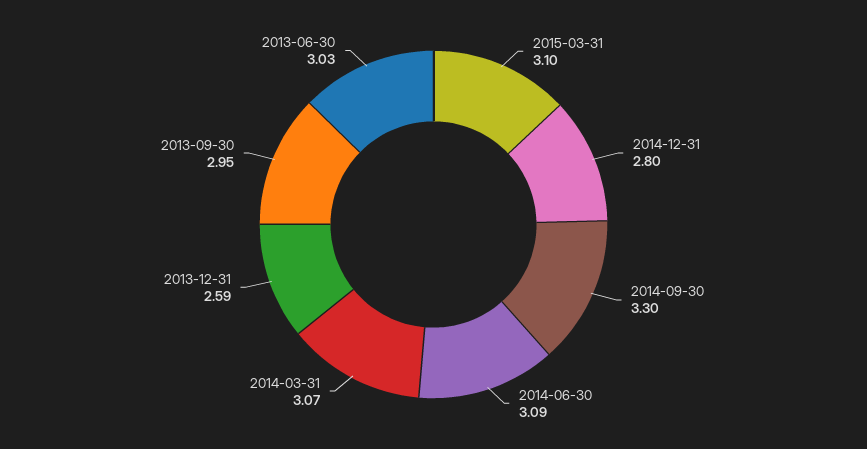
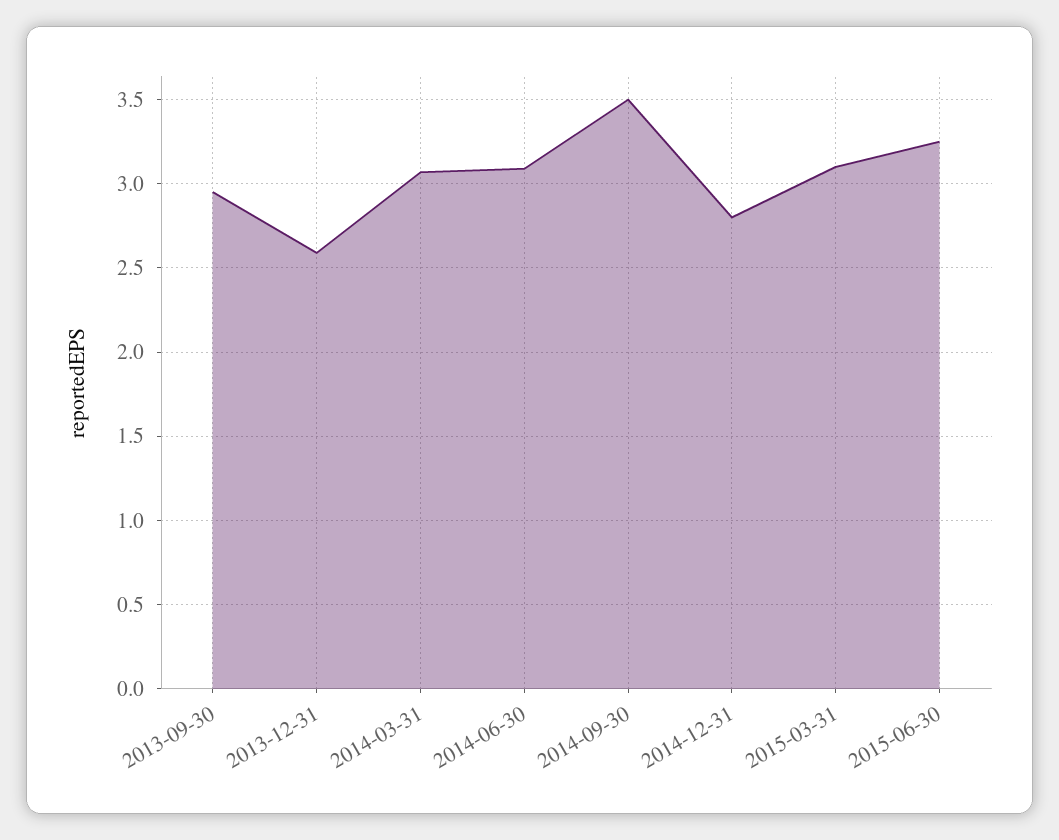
2014-09-30: 3.3 -> 3.5
2013-06-30: 3.03 -> none
2015-06-30: none -> 3.25

